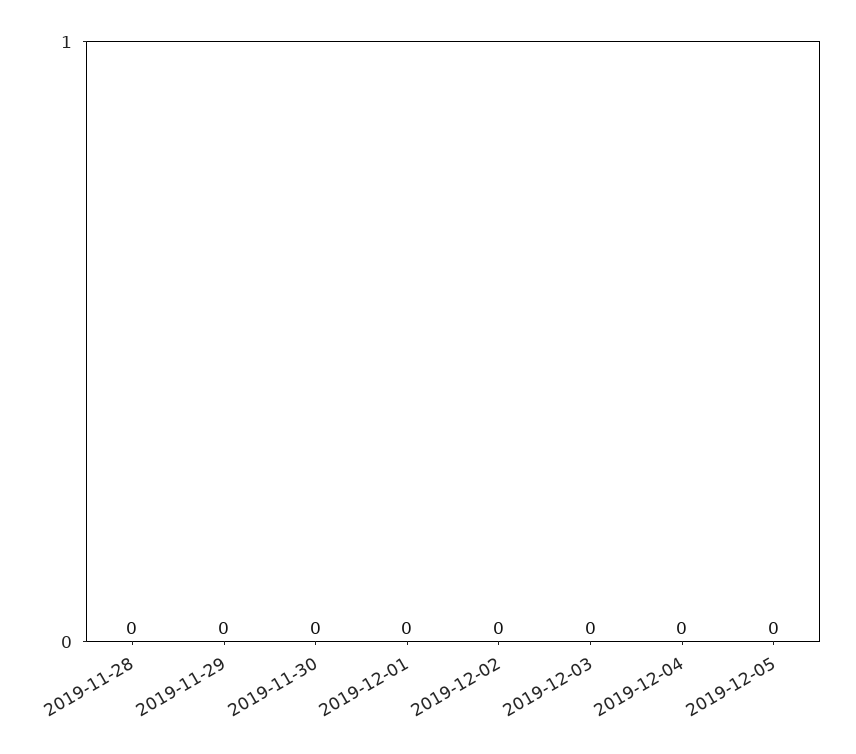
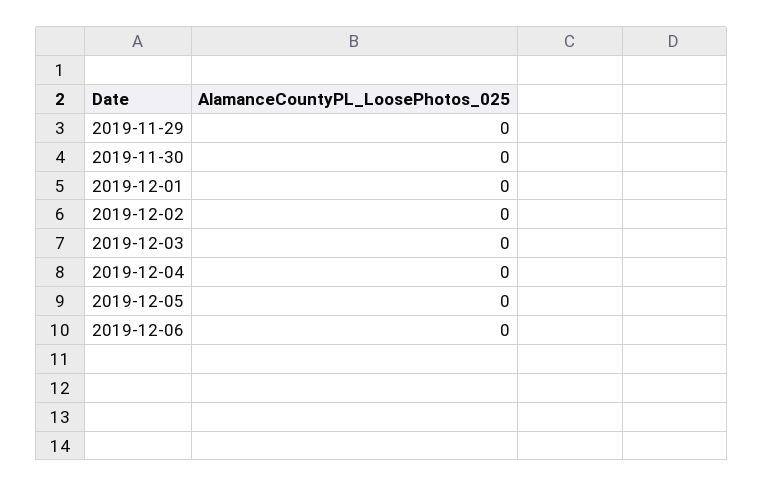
2019-11-28: 0 -> none
2019-12-06: none -> 0

